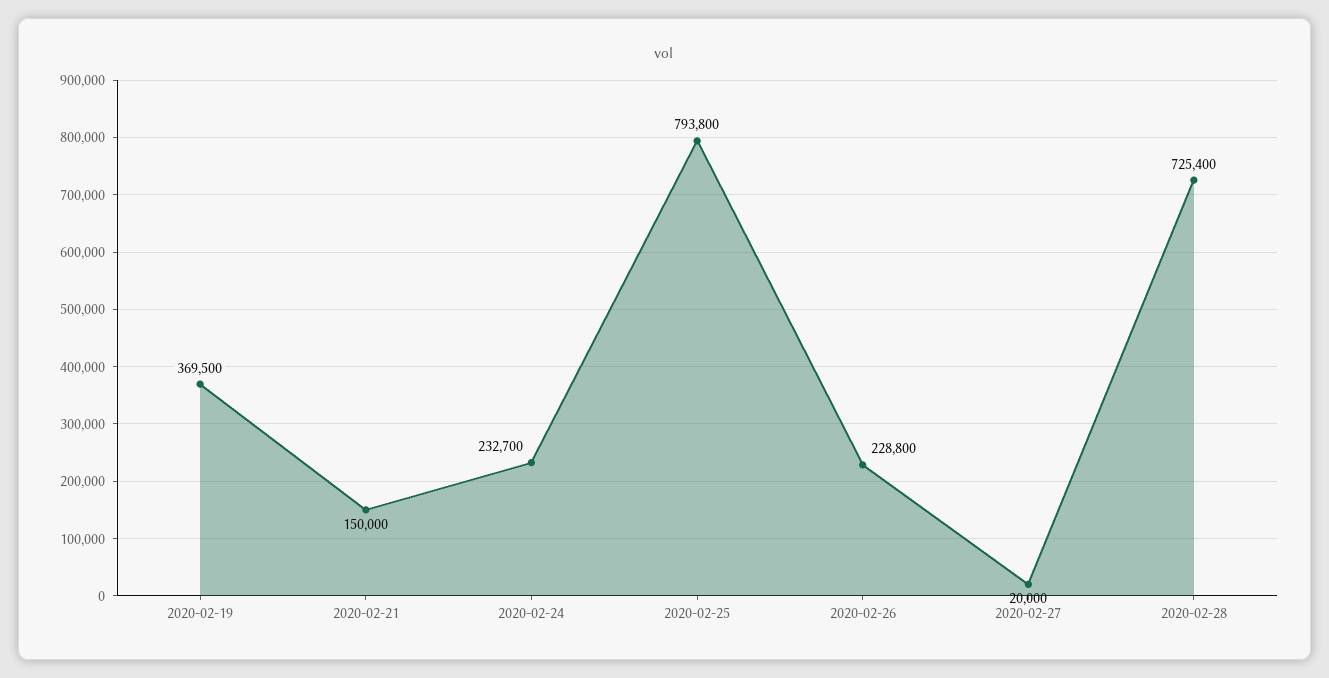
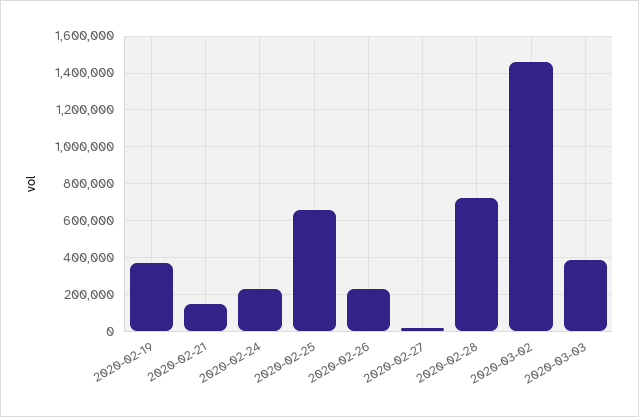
2020-02-25: 793800 -> 650000
2020-03-02: none -> 1450000
2020-03-03: none -> 400000

